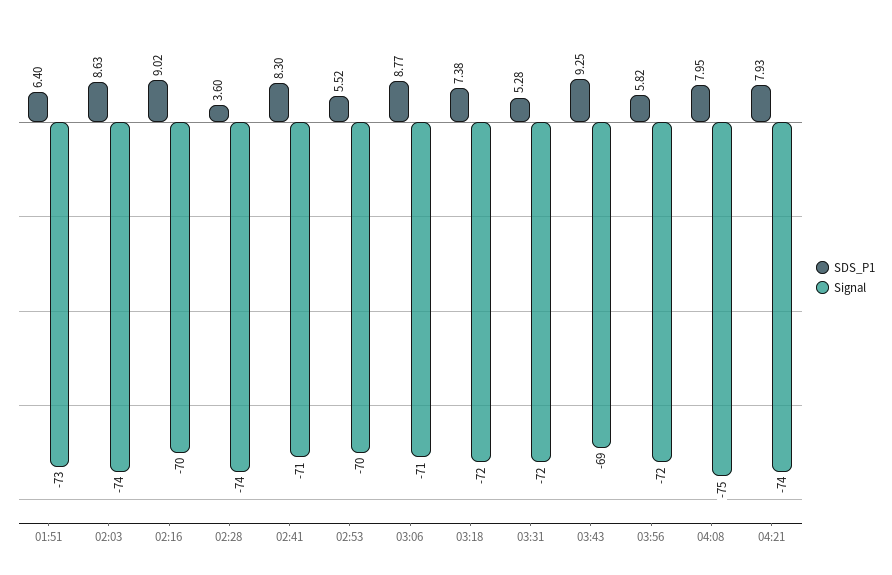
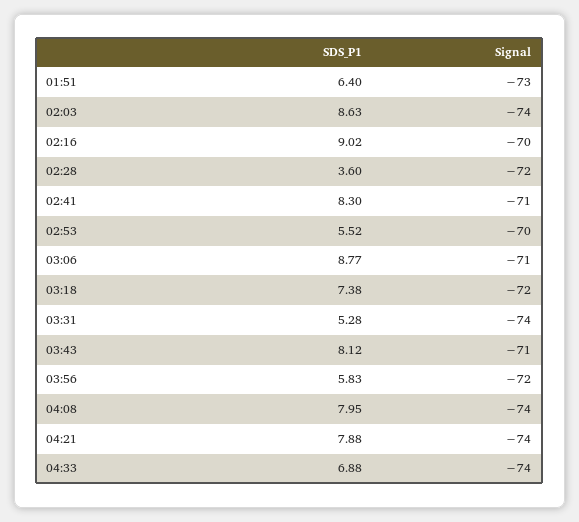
Signal, 02:28: -74 -> -72
Signal, 03:31: -72 -> -74
SDS_P1, 03:43: 9.25 -> 8.12
Signal, 03:43: -69 -> -71
SDS_P1, 03:56: 5.82 -> 5.83
Signal, 04:08: -75 -> -74
SDS_P1, 04:21: 7.93 -> 7.88
SDS_P1, 04:33: none -> 6.88
Signal, 04:33: none -> -74

